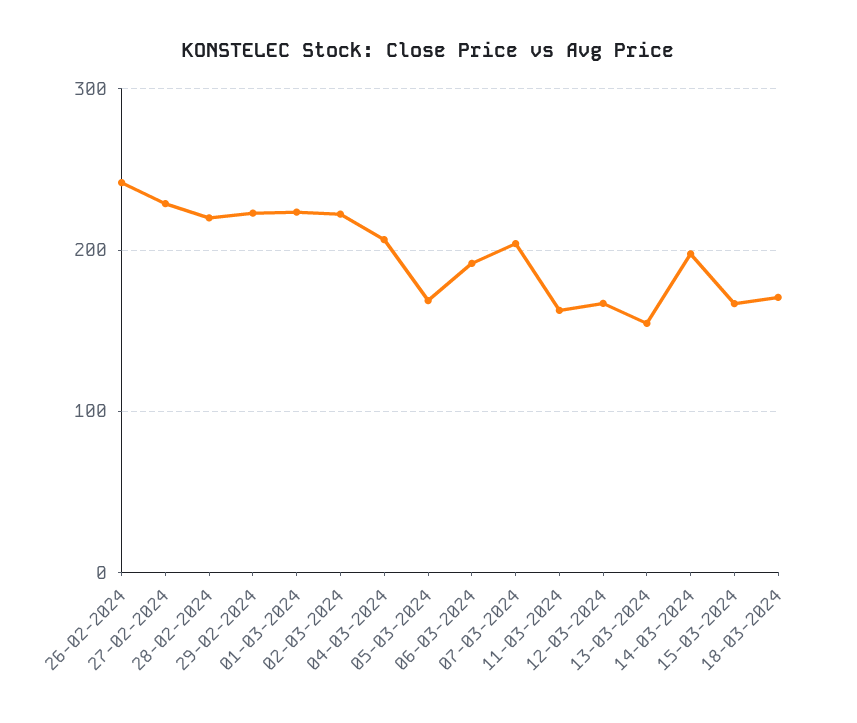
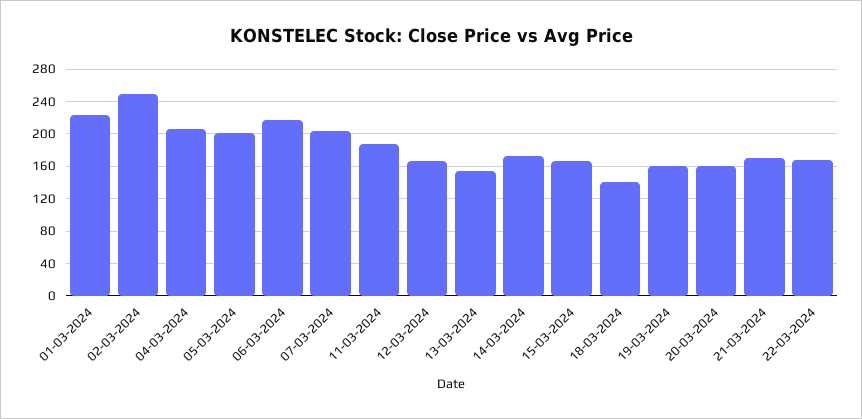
26-02-2024: 240 -> none
27-02-2024: 230 -> none
28-02-2024: 220 -> none
29-02-2024: 220 -> none
02-03-2024: 220 -> 250
05-03-2024: 170 -> 200
06-03-2024: 190 -> 220
11-03-2024: 160 -> 190
14-03-2024: 200 -> 170
18-03-2024: 170 -> 140
19-03-2024: none -> 160
20-03-2024: none -> 160
21-03-2024: none -> 170
22-03-2024: none -> 170

